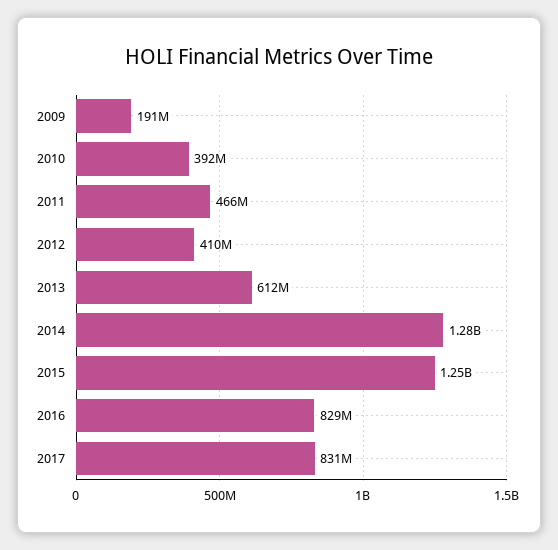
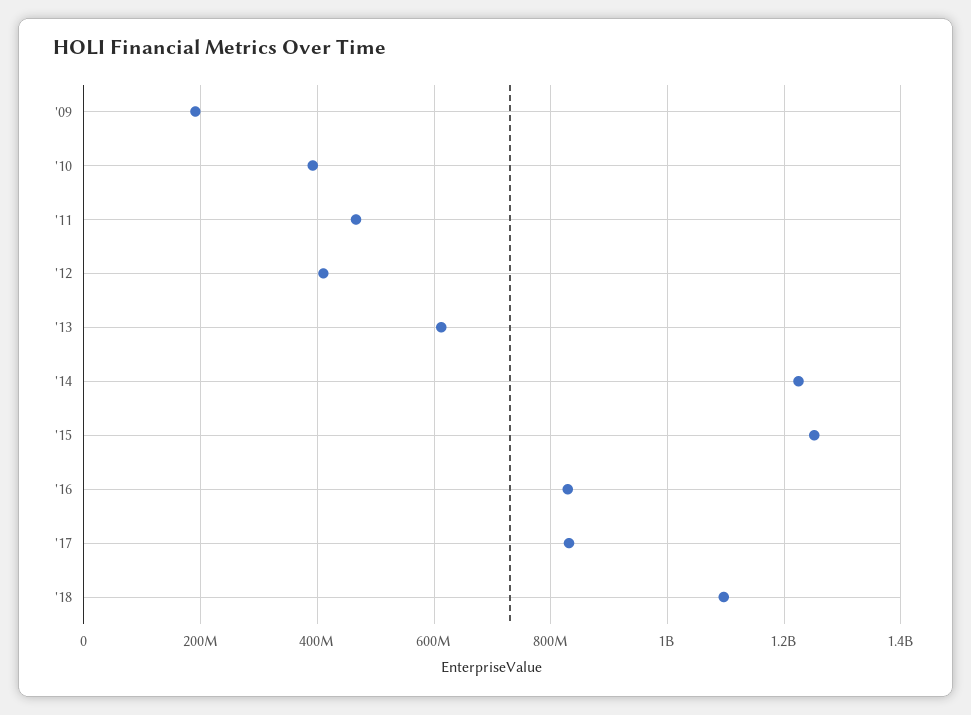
2014: 1280000000 -> 1220000000
'18: none -> 1100000000

